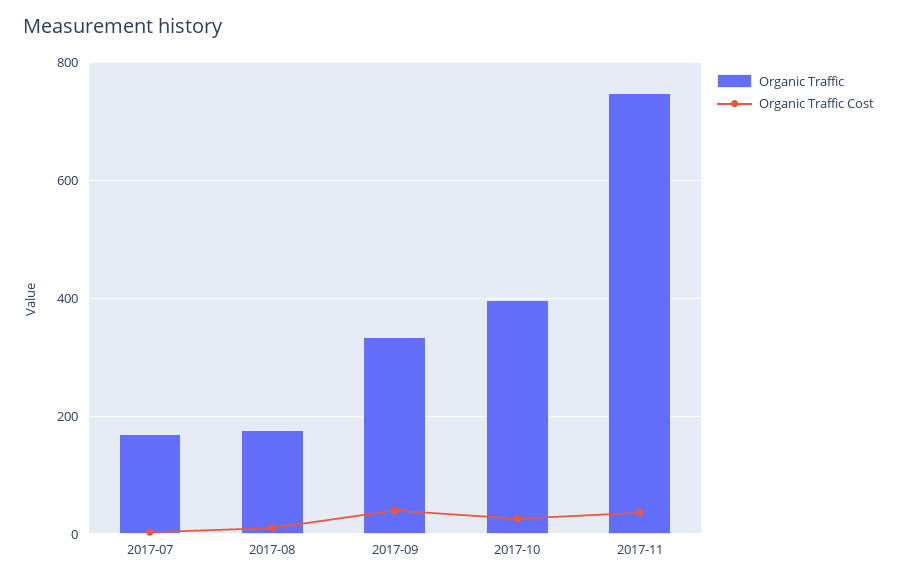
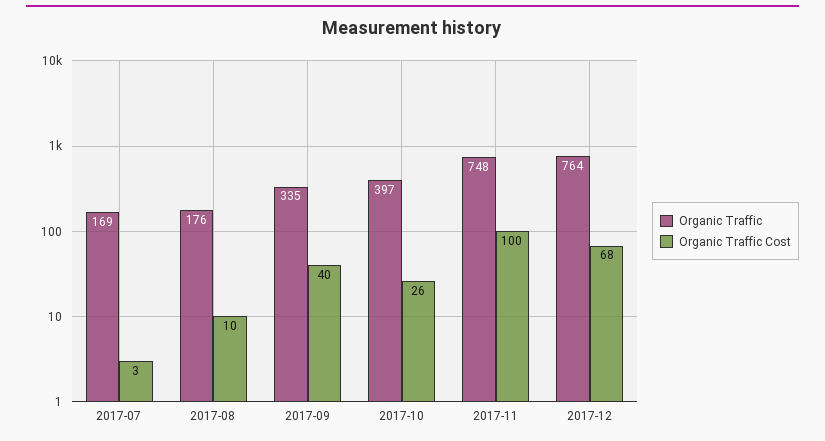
Organic Traffic Cost, 2017-11: 40 -> 100
Organic Traffic, 2017-12: none -> 764
Organic Traffic Cost, 2017-12: none -> 68

